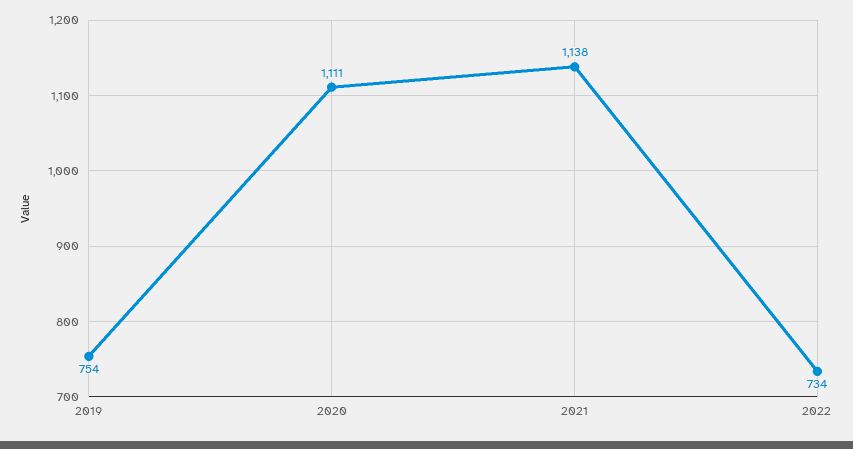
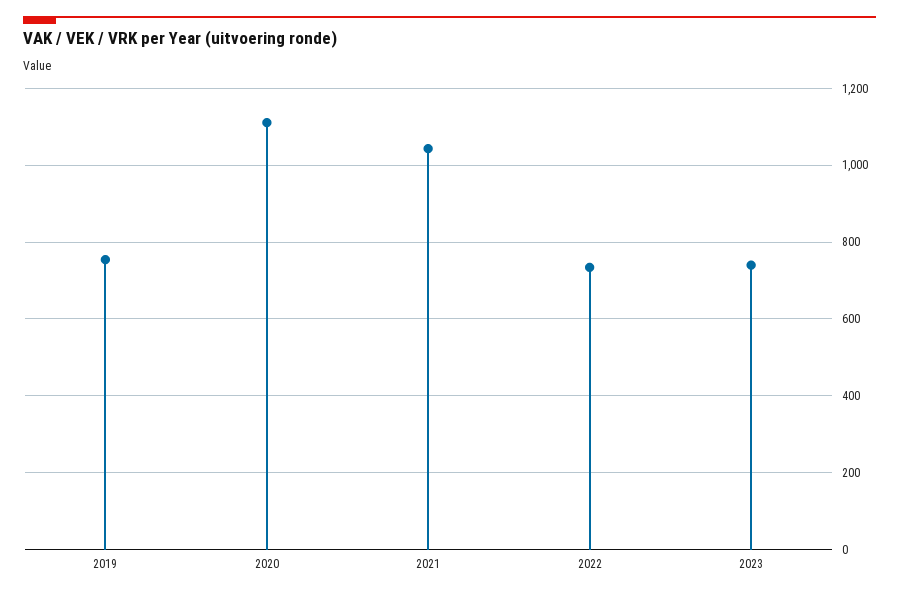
2021: 1138 -> 1040
2023: none -> 740

